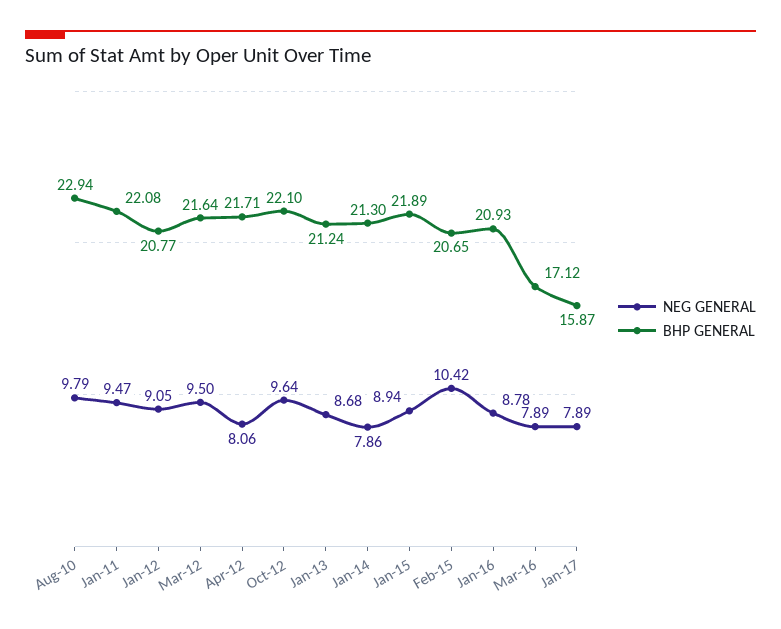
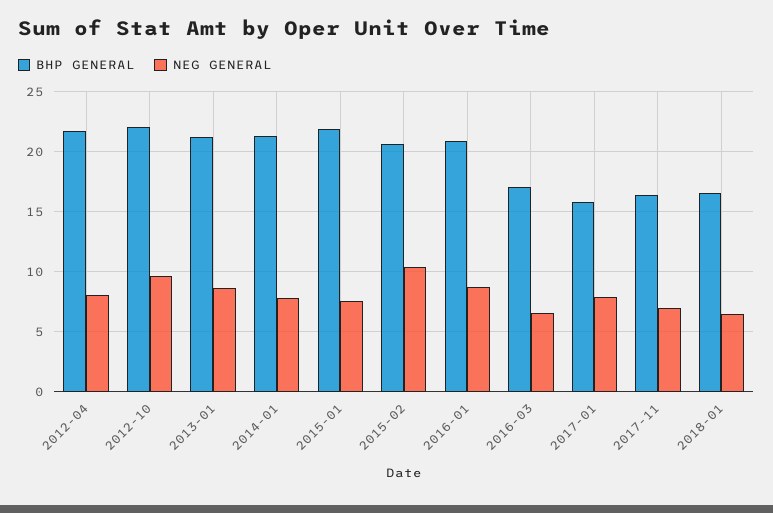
NEG GENERAL, Aug-10: 9.79 -> none
BHP GENERAL, Aug-10: 22.94 -> none
NEG GENERAL, Jan-11: 9.47 -> none
BHP GENERAL, Jan-11: 22.08 -> none
NEG GENERAL, Jan-12: 9.05 -> none
BHP GENERAL, Jan-12: 20.77 -> none
NEG GENERAL, Mar-12: 9.5 -> none
BHP GENERAL, Mar-12: 21.64 -> none
NEG GENERAL, Jan-15: 8.94 -> 7.5
NEG GENERAL, Mar-16: 7.89 -> 6.5
BHP GENERAL, 2017-11: none -> 16.5
NEG GENERAL, 2017-11: none -> 7
BHP GENERAL, 2018-01: none -> 16.5
NEG GENERAL, 2018-01: none -> 6.5

